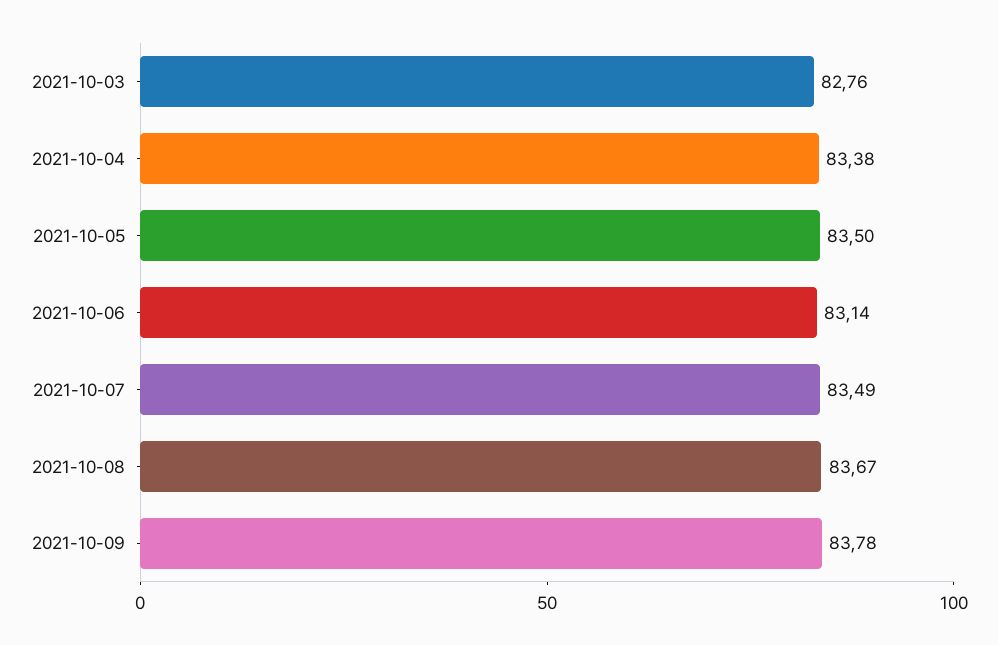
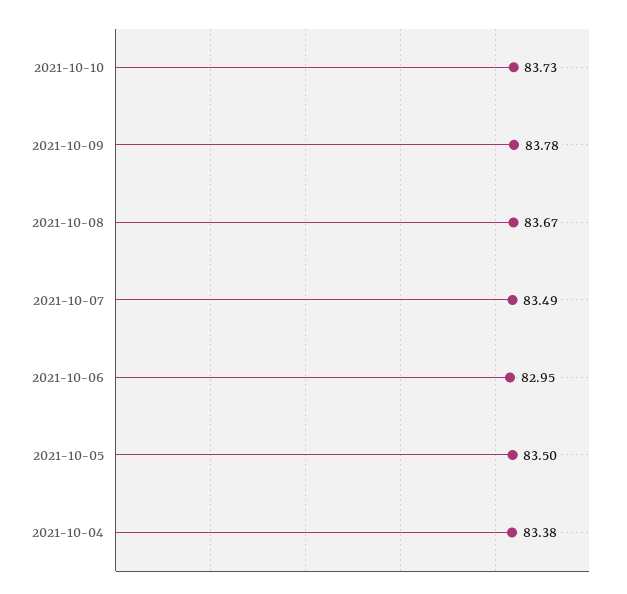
2021-10-03: 82.76 -> none
2021-10-06: 83.14 -> 82.95
2021-10-10: none -> 83.73

